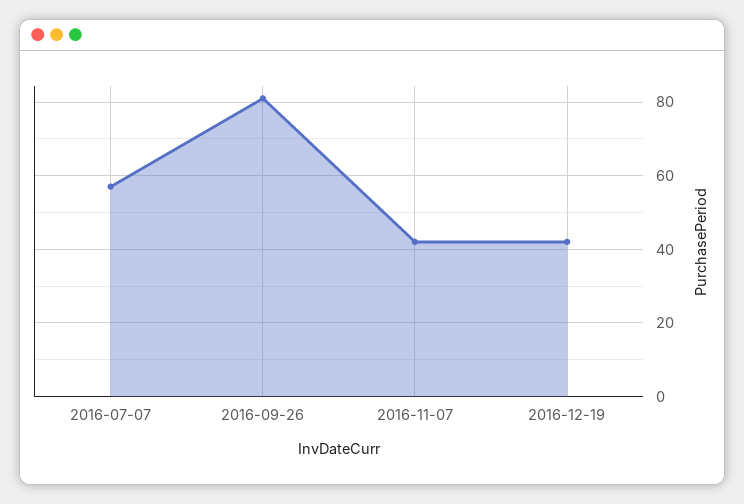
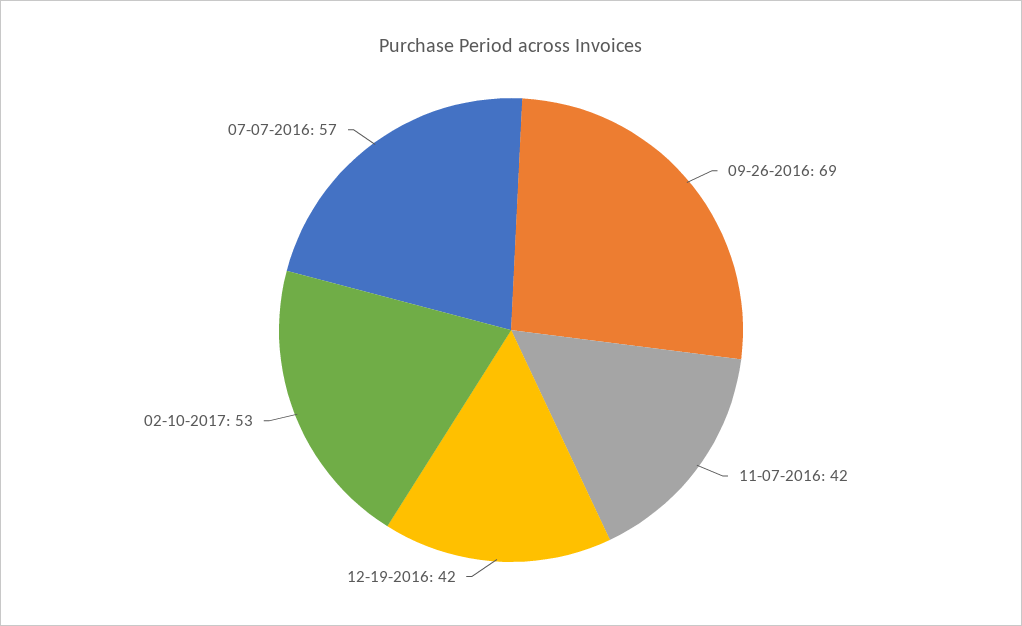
2016-09-26: 80 -> 69
02-10-2017: none -> 53

